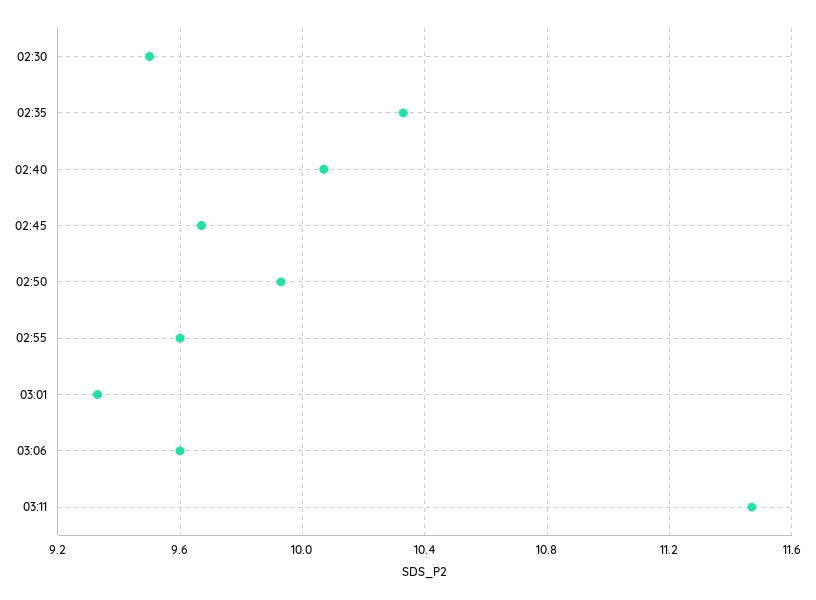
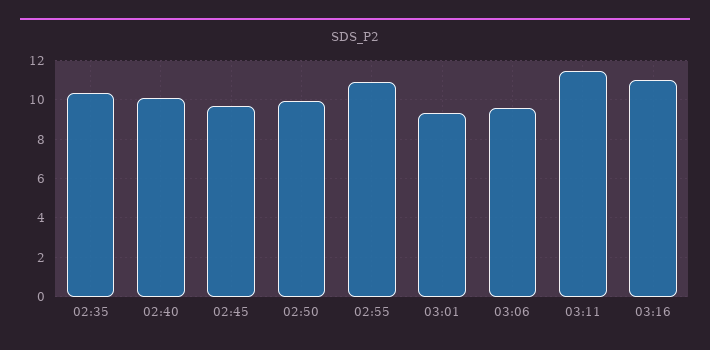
02:30: 9.5 -> none
02:55: 9.6 -> 11
03:16: none -> 11

